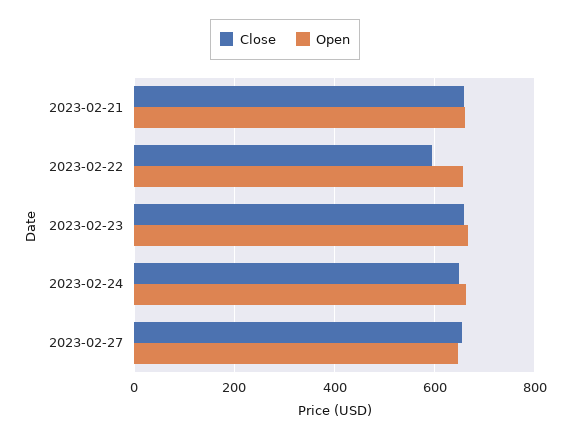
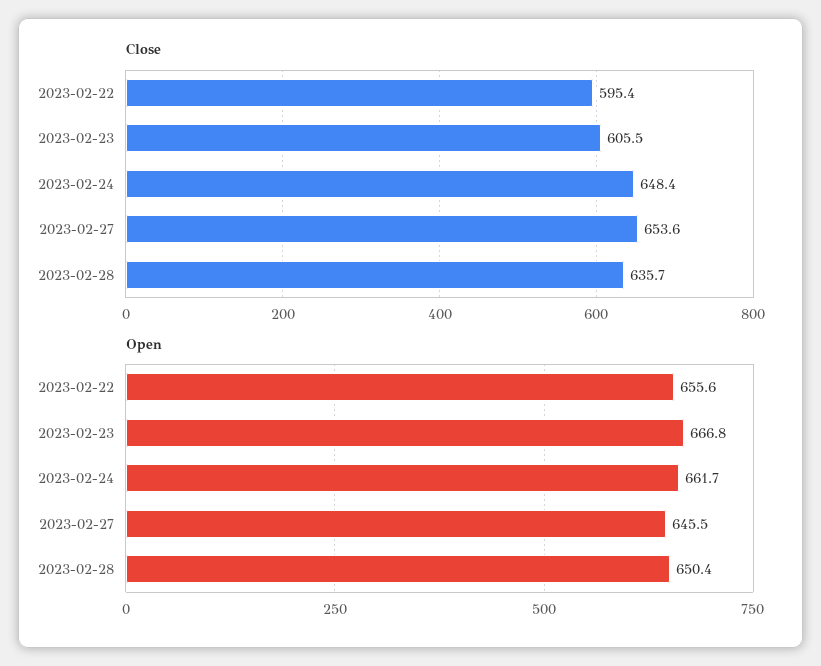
Close, 2023-02-21: 660 -> none
Open, 2023-02-21: 660 -> none
Close, 2023-02-23: 660 -> 605.5
Close, 2023-02-28: none -> 635.7
Open, 2023-02-28: none -> 650.4

